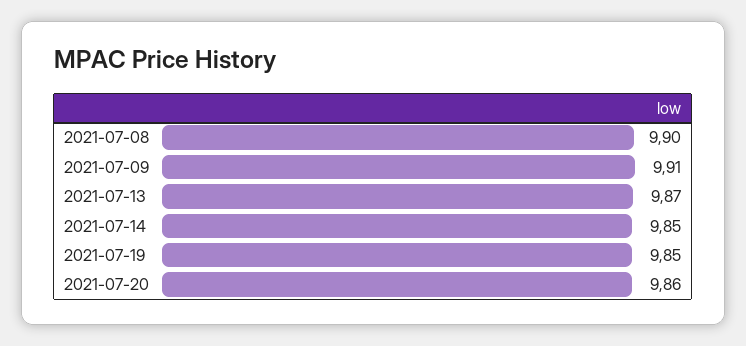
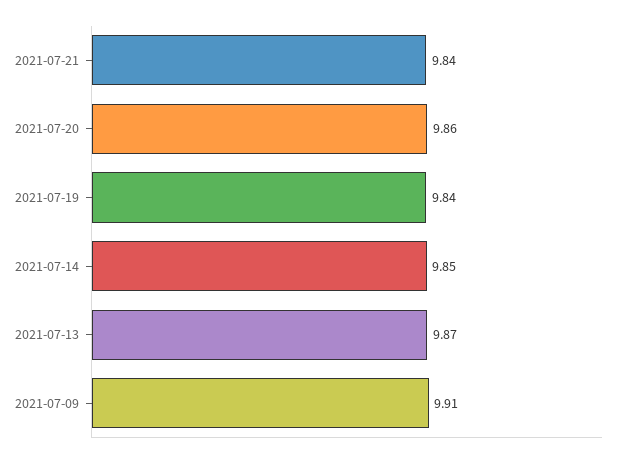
2021-07-08: 9.9 -> none
2021-07-19: 9.85 -> 9.84
2021-07-21: none -> 9.84

